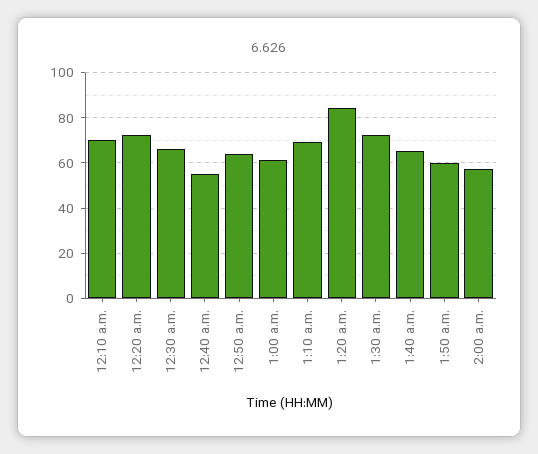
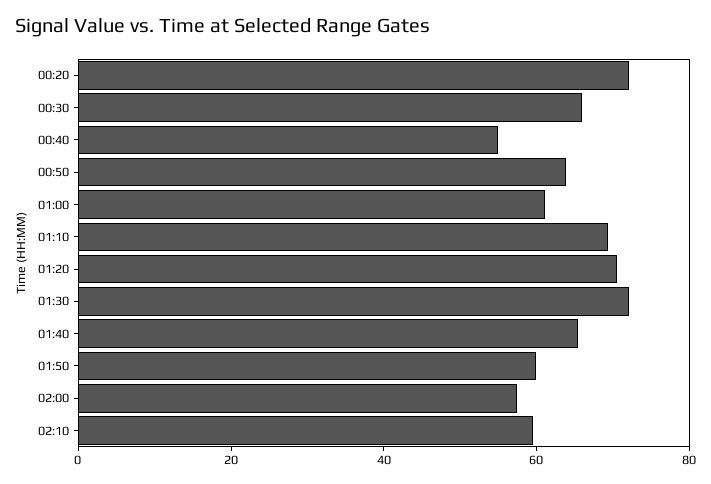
12:10 a.m.: 70 -> none
1:20 a.m.: 85 -> 70
02:10: none -> 60

